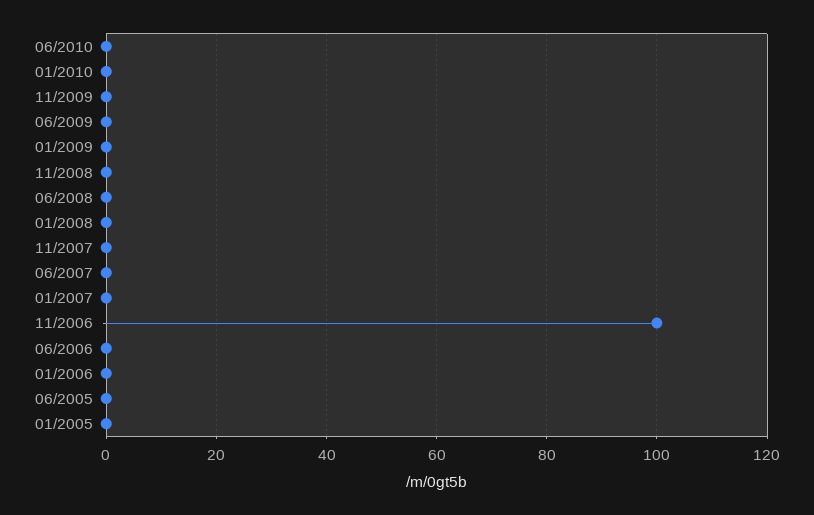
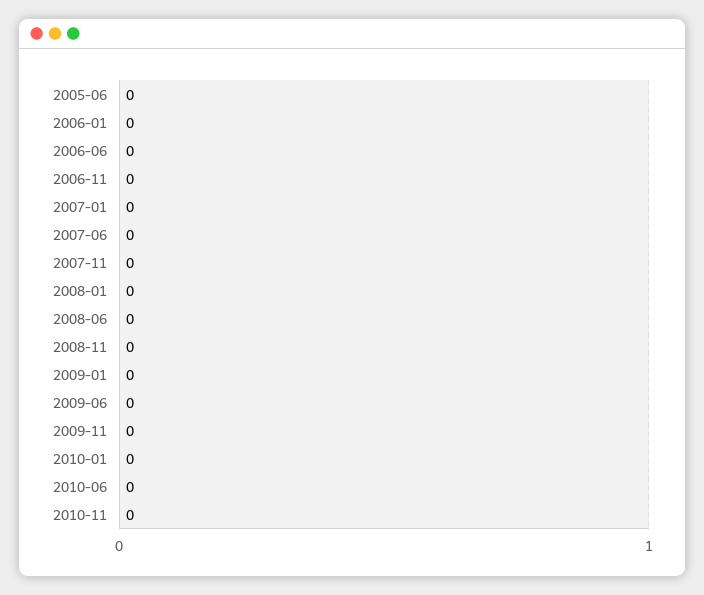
11/2006: 100 -> 0
01/2005: 0 -> none
2010-11: none -> 0

